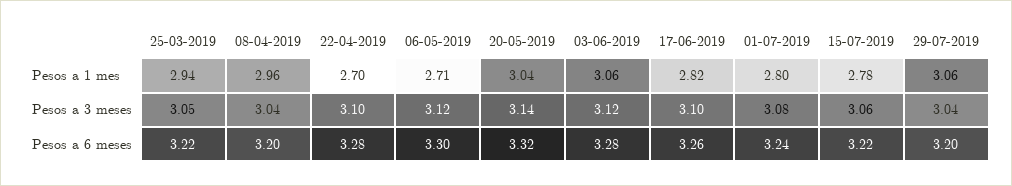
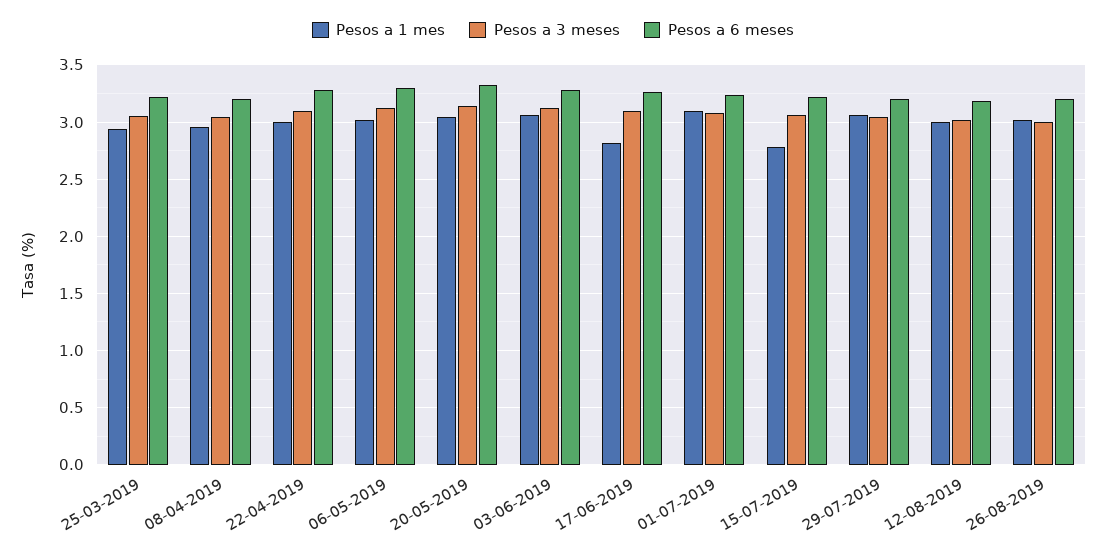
Pesos a 1 mes, 22-04-2019: 2.7 -> 3
Pesos a 1 mes, 06-05-2019: 2.71 -> 3
Pesos a 1 mes, 01-07-2019: 2.8 -> 3.1
Pesos a 1 mes, 12-08-2019: none -> 3
Pesos a 3 meses, 12-08-2019: none -> 3
Pesos a 6 meses, 12-08-2019: none -> 3.2
Pesos a 1 mes, 26-08-2019: none -> 3
Pesos a 3 meses, 26-08-2019: none -> 3
Pesos a 6 meses, 26-08-2019: none -> 3.2

